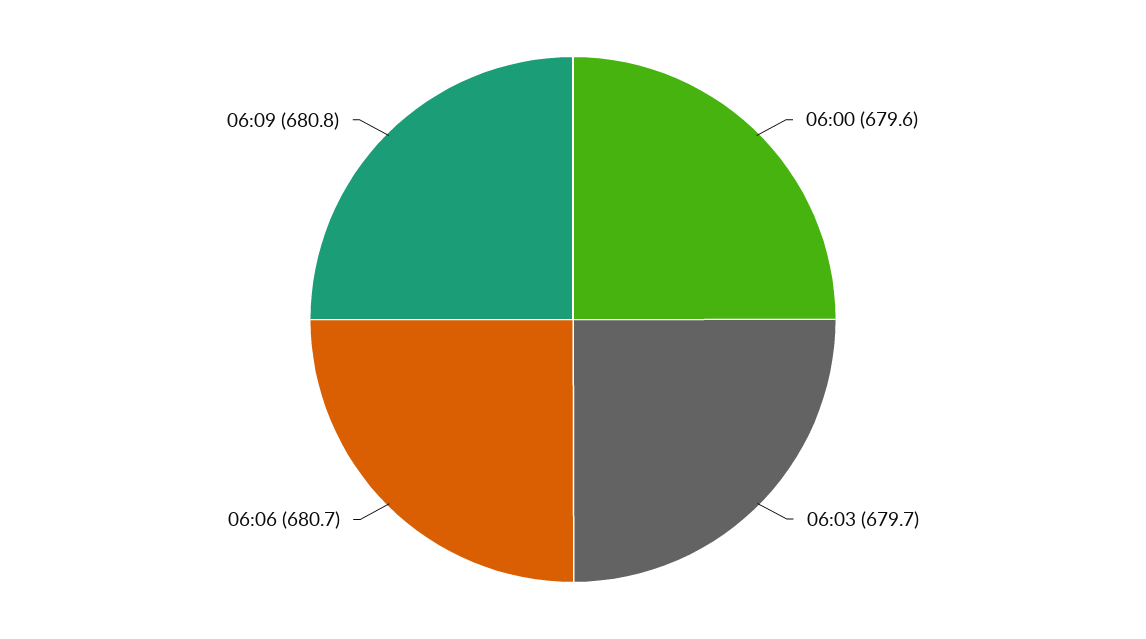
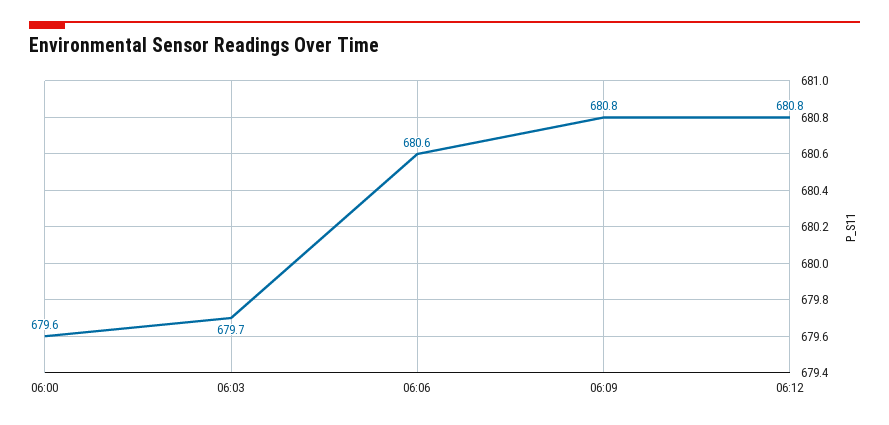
06:06: 680.7 -> 680.6
06:12: none -> 680.8

